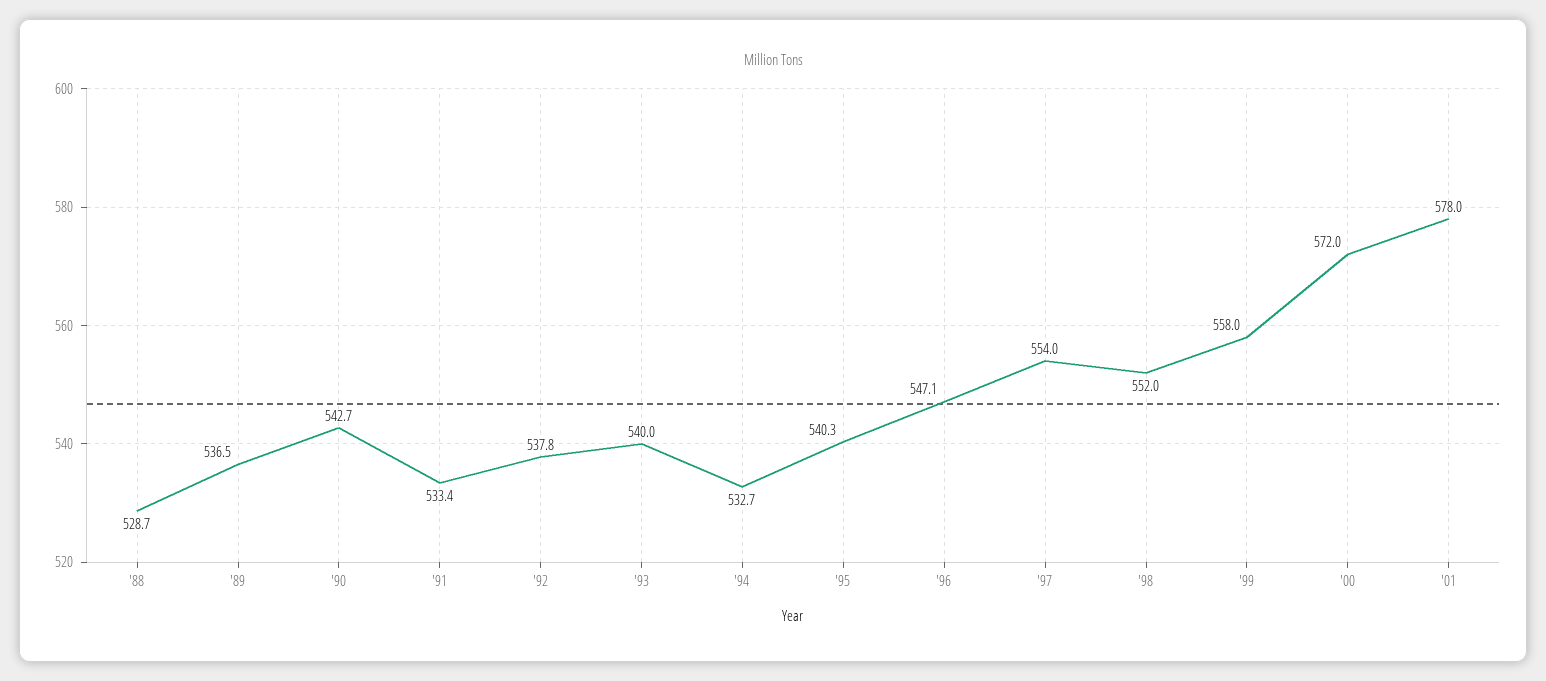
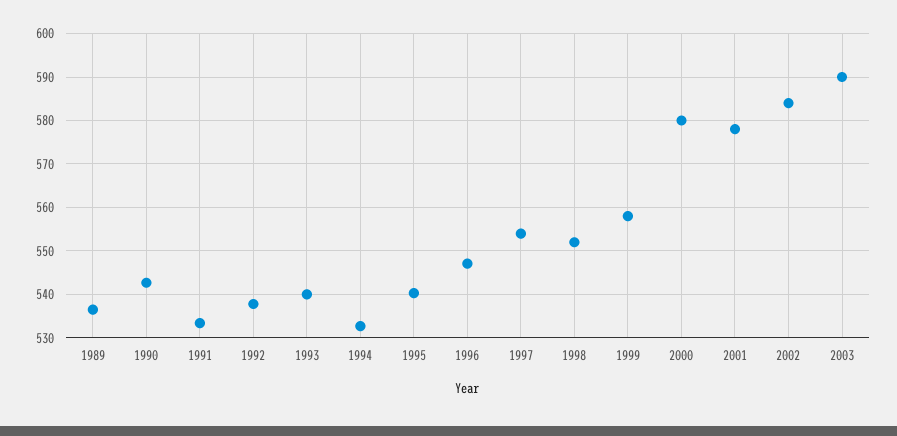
'88: 528.7 -> none
'00: 572 -> 580
2002: none -> 584
2003: none -> 590

